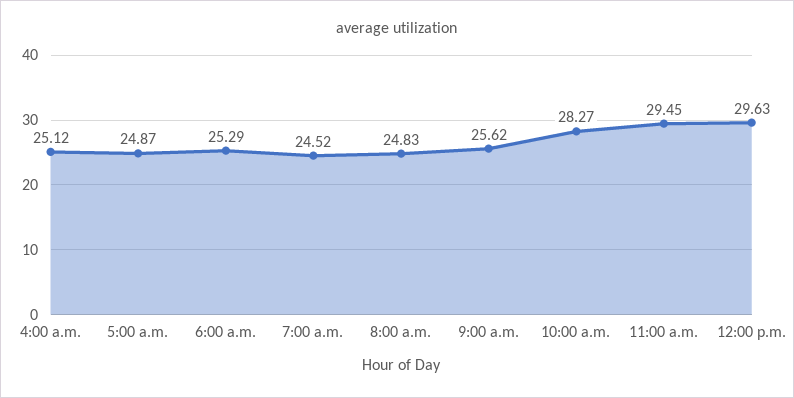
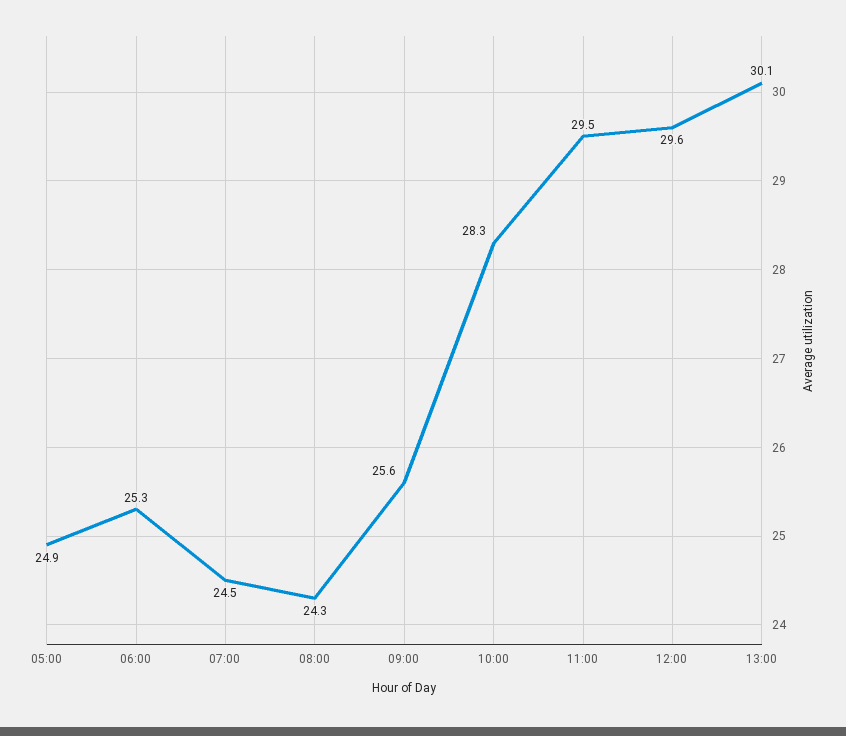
4:00 a.m.: 25.12 -> none
8:00 a.m.: 24.83 -> 24.3
13:00: none -> 30.1

